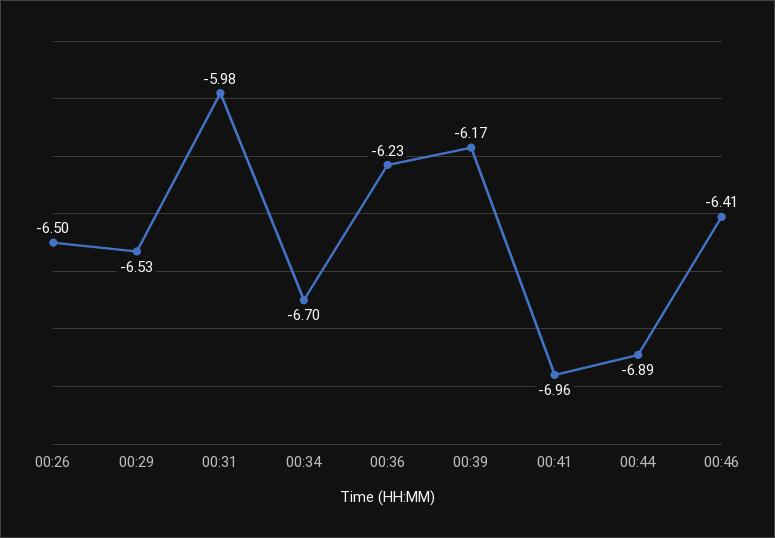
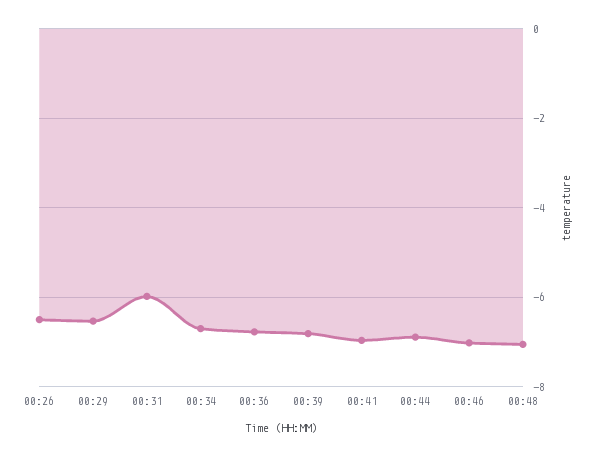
00:36: -6.23 -> -6.8
00:39: -6.17 -> -6.8
00:46: -6.41 -> -7
00:48: none -> -7

